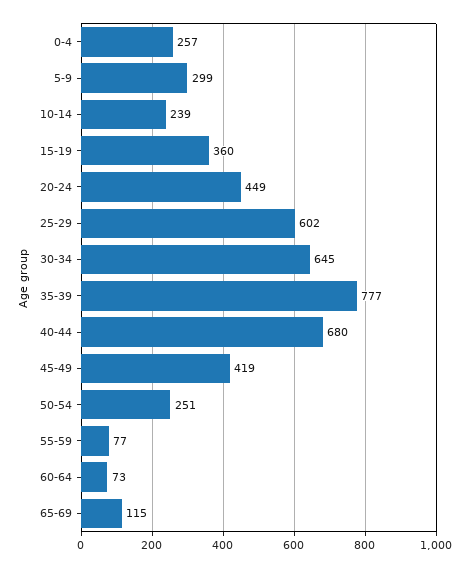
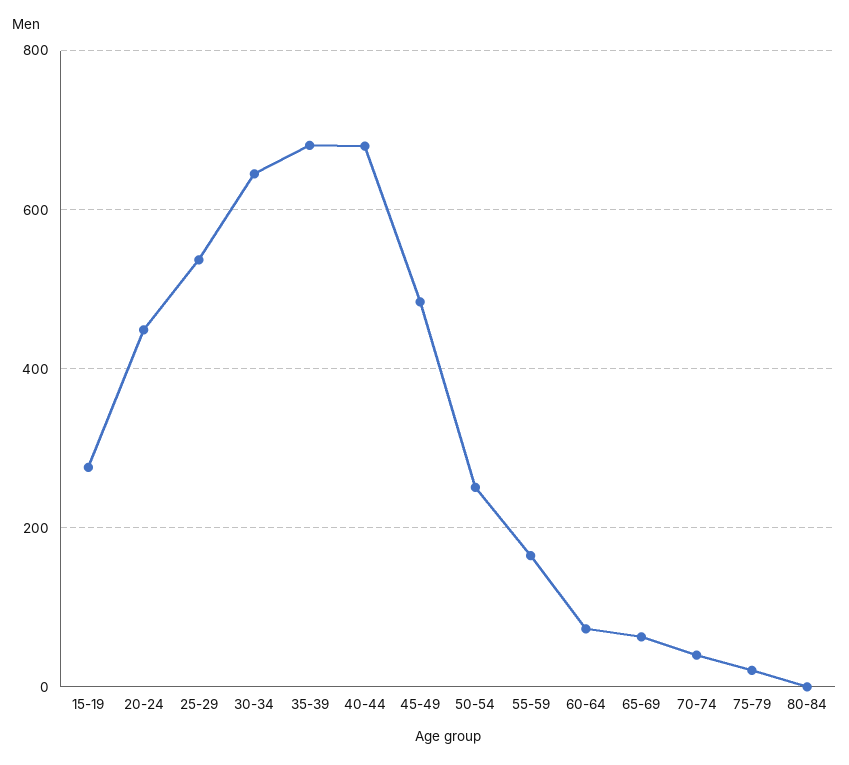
0-4: 257 -> none
5-9: 299 -> none
10-14: 239 -> none
15-19: 360 -> 280
25-29: 602 -> 540
35-39: 777 -> 680
45-49: 419 -> 480
55-59: 77 -> 160
65-69: 115 -> 60
70-74: none -> 40
75-79: none -> 20
80-84: none -> 0

